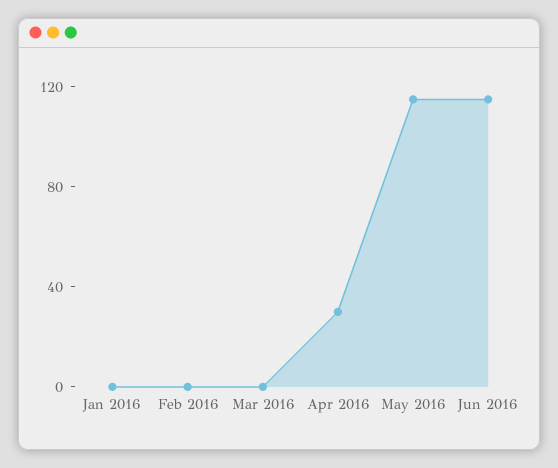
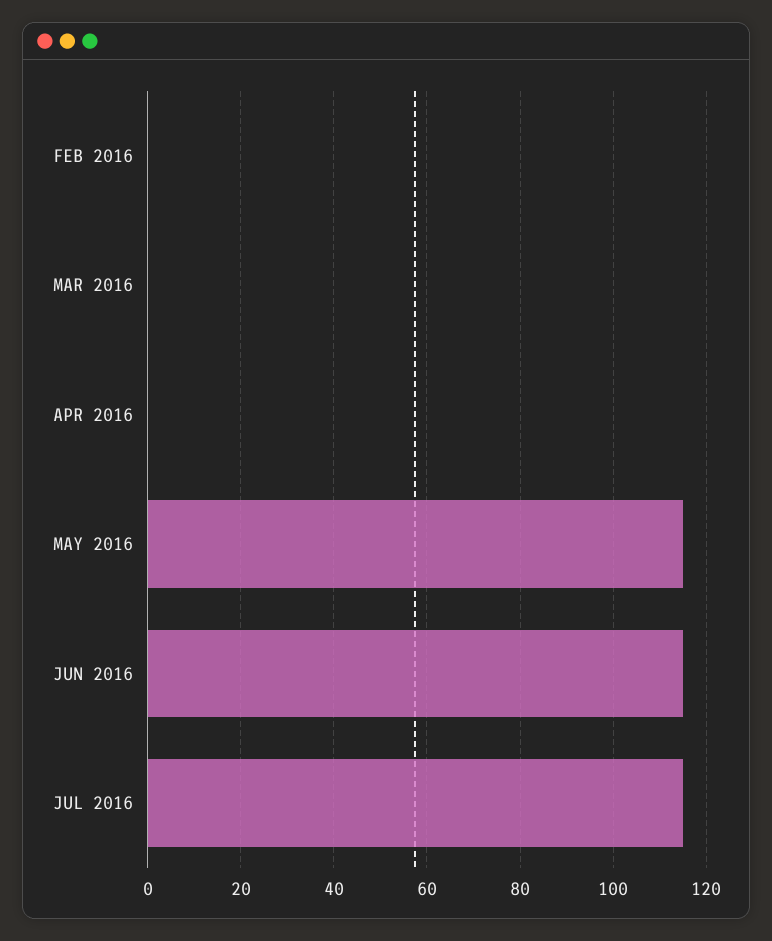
Jan 2016: 0 -> none
Apr 2016: 30 -> 0
JUL 2016: none -> 115

